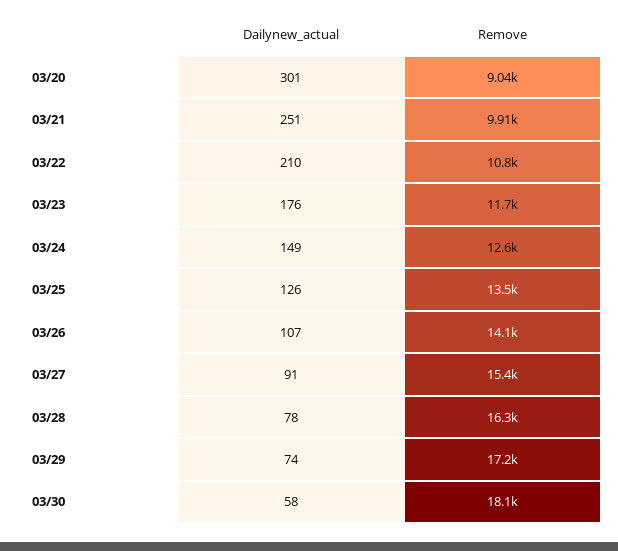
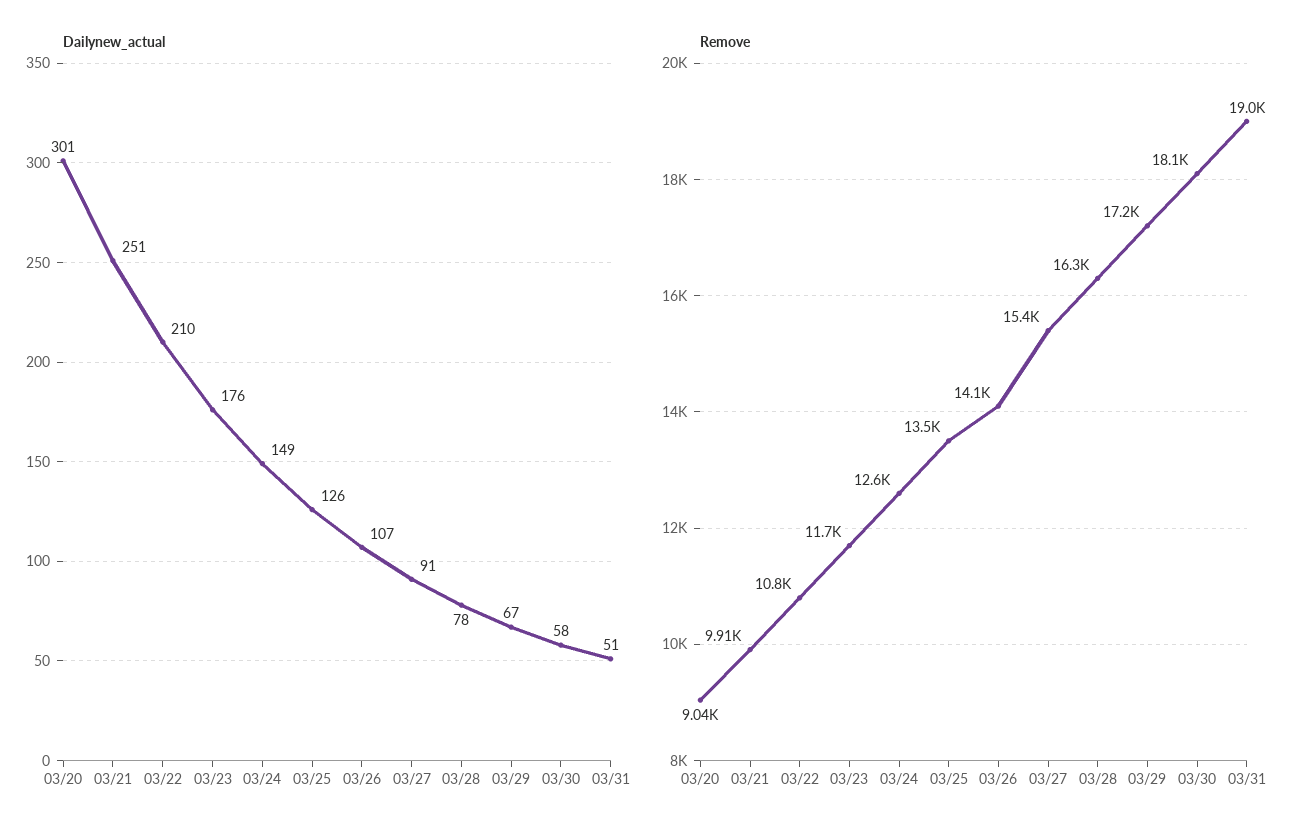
Dailynew_actual, 03/29: 74 -> 67
Dailynew_actual, 03/31: none -> 51
Remove, 03/31: none -> 19000

